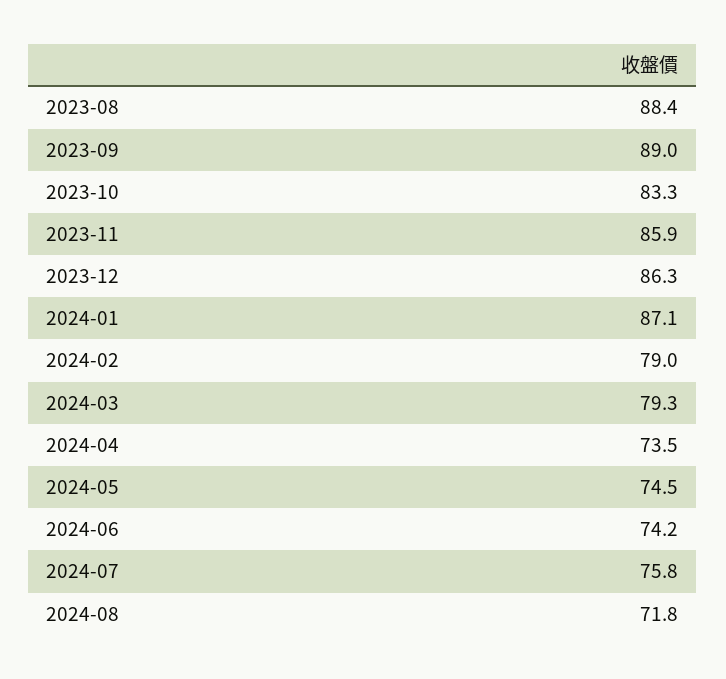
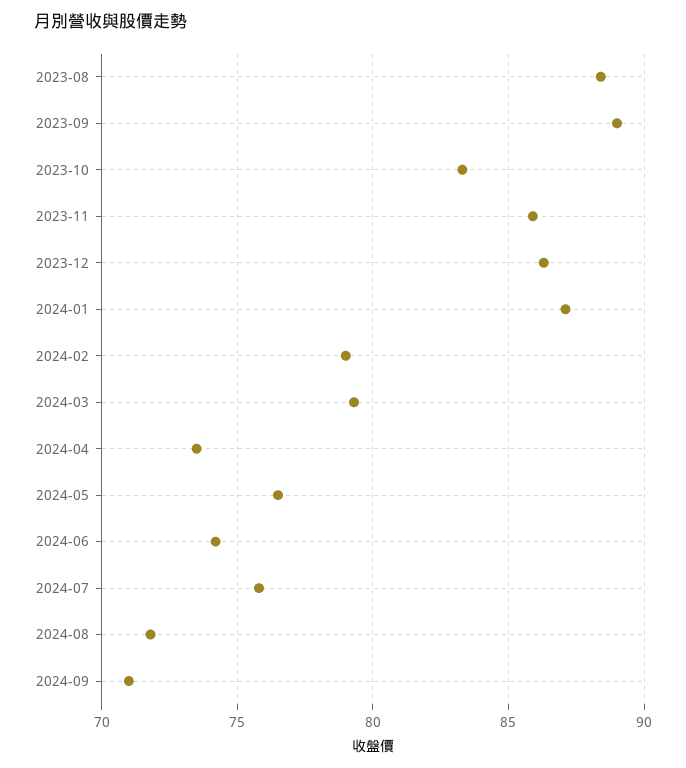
2024-05: 74.5 -> 76.5
2024-09: none -> 71

